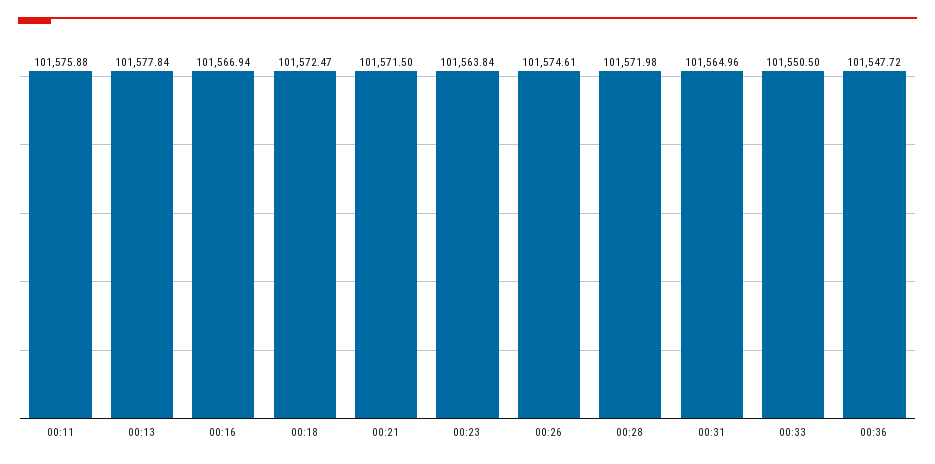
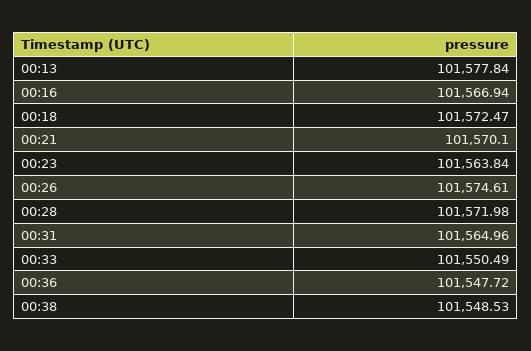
00:11: 101575.88 -> none
00:21: 101571.5 -> 101570.1
00:33: 101550.5 -> 101550.49
00:38: none -> 101548.53

